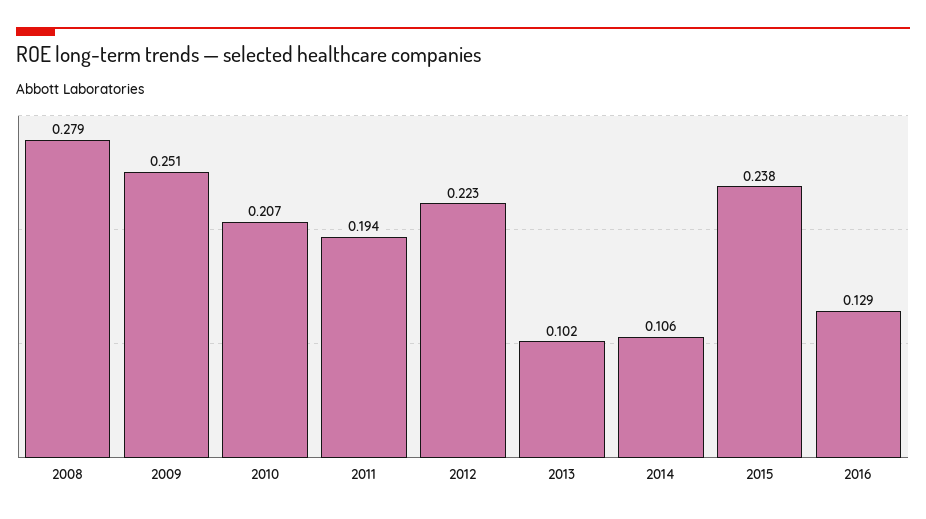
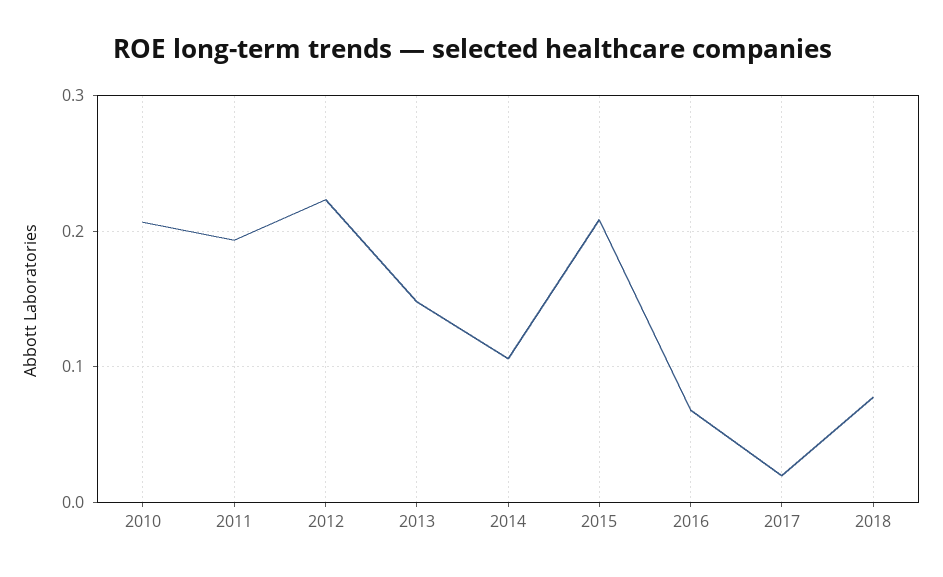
2008: 0.279 -> none
2009: 0.251 -> none
2013: 0.102 -> 0.15
2015: 0.238 -> 0.21
2016: 0.129 -> 0.07
2017: none -> 0.02
2018: none -> 0.08

